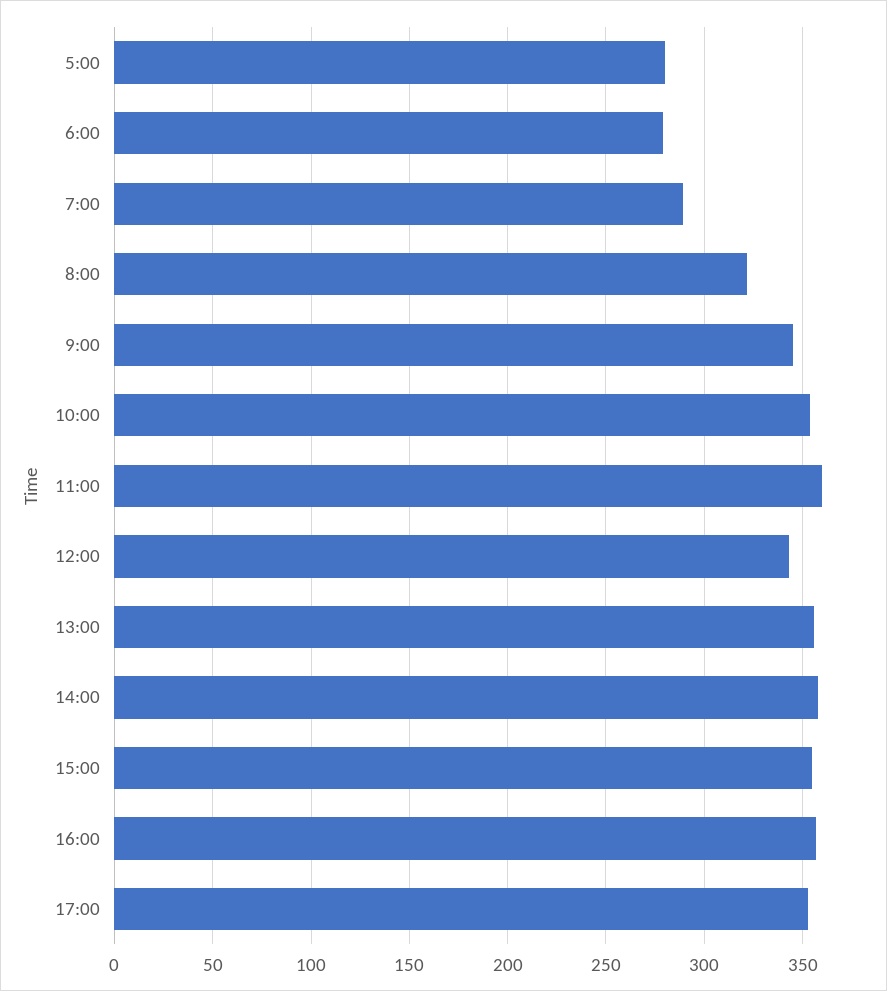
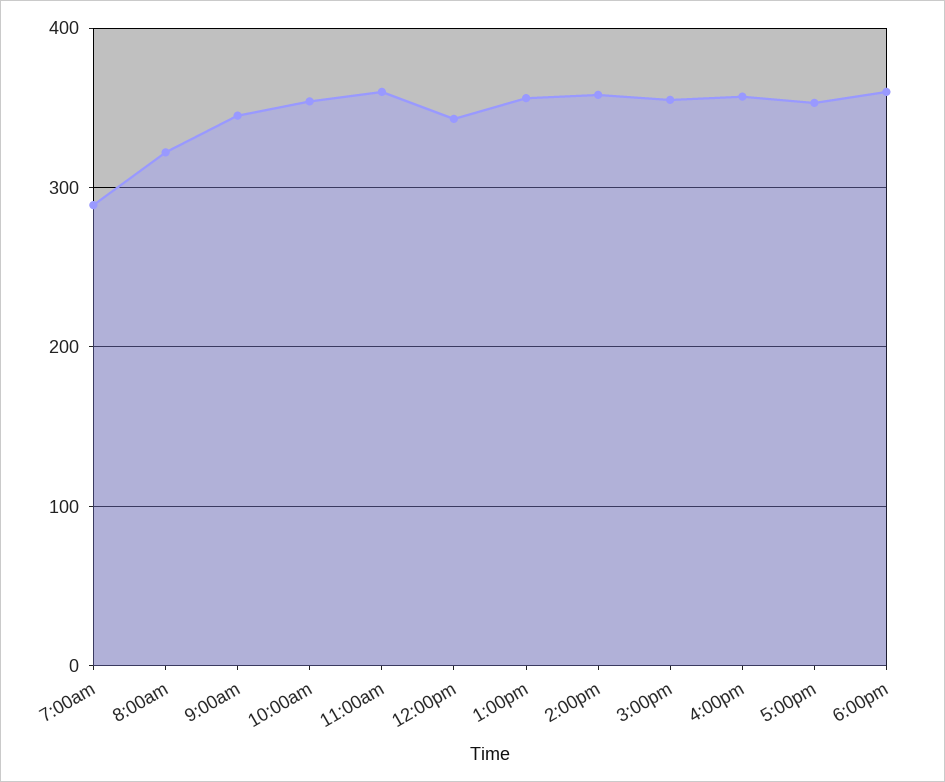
5:00: 280 -> none
6:00: 280 -> none
6:00pm: none -> 360

